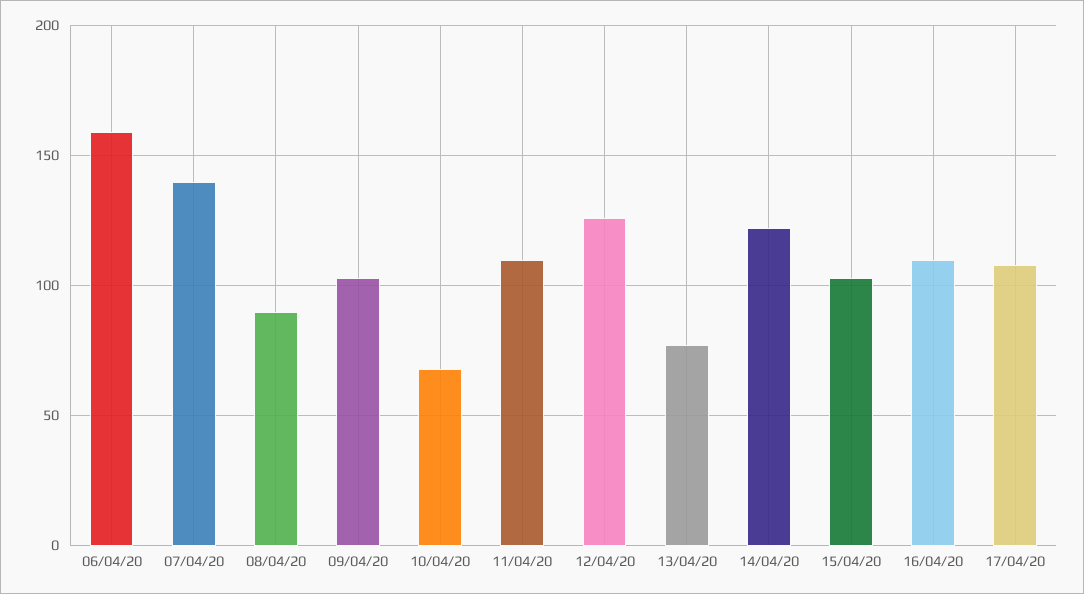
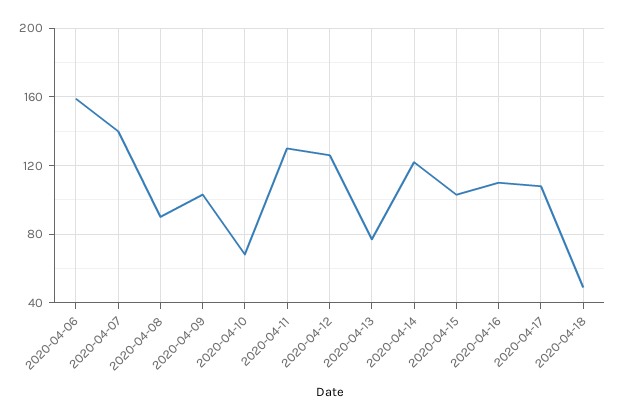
11/04/20: 110 -> 130
2020-04-18: none -> 50

